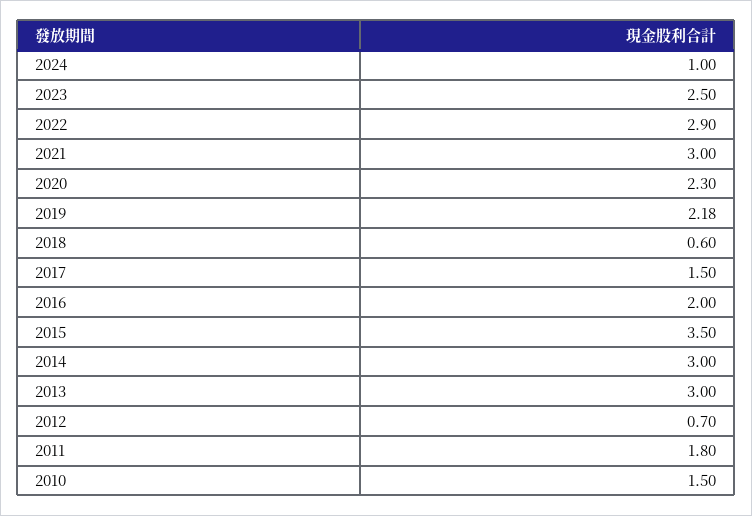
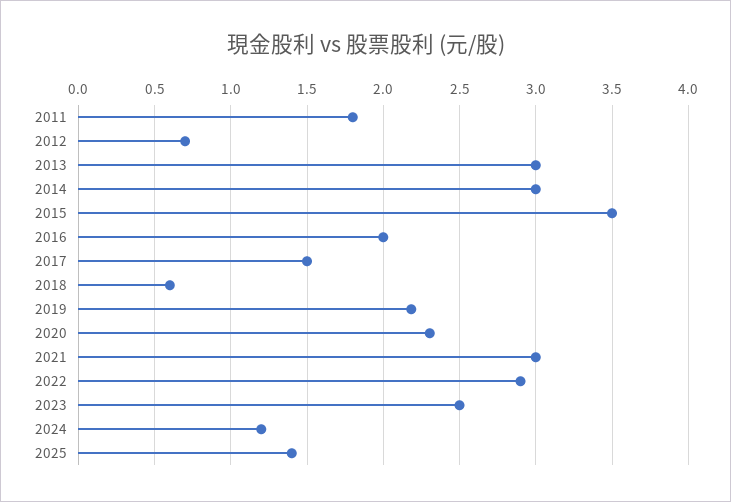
2024: 1 -> 1.2
2010: 1.5 -> none
2025: none -> 1.4

